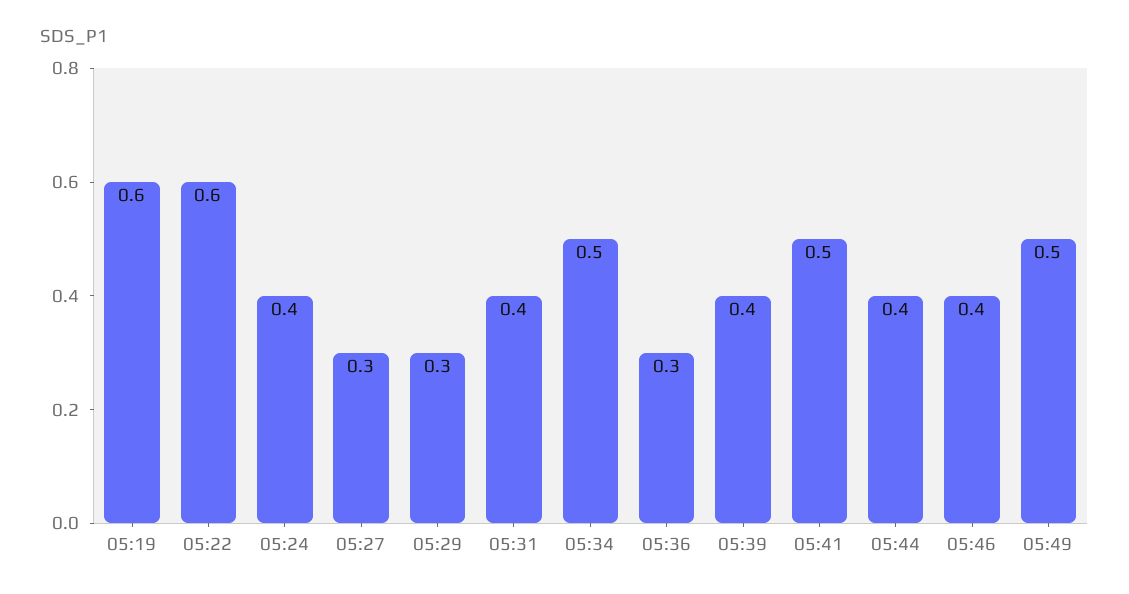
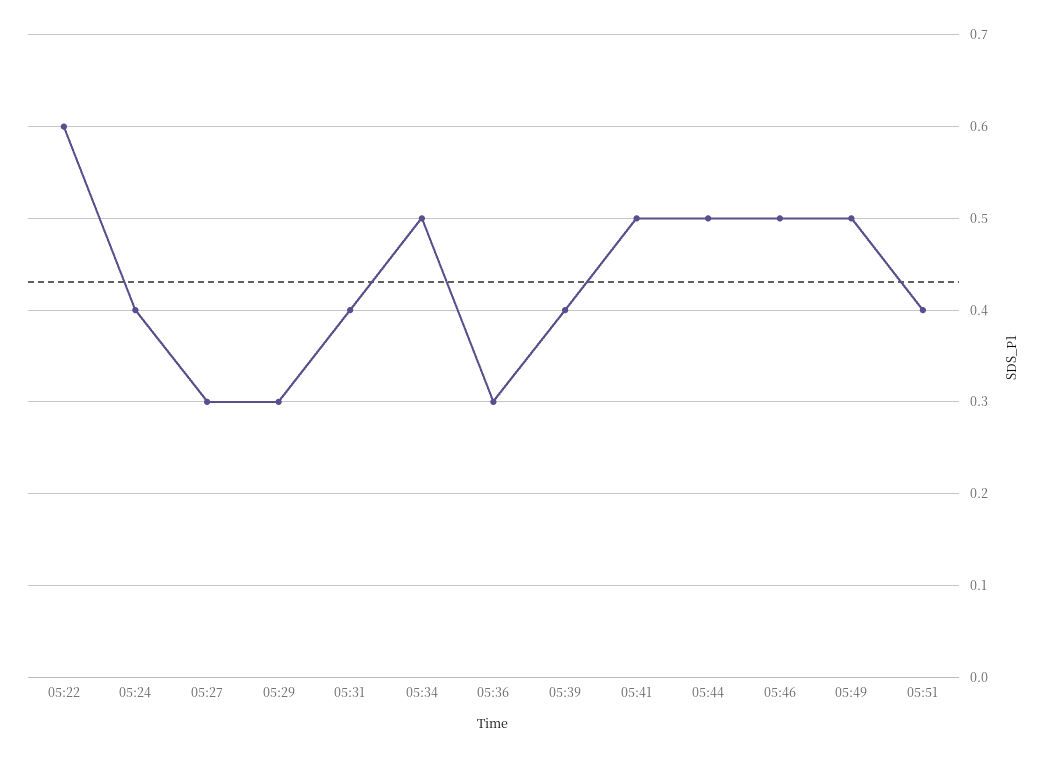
05:19: 0.6 -> none
05:44: 0.4 -> 0.5
05:46: 0.4 -> 0.5
05:51: none -> 0.4

